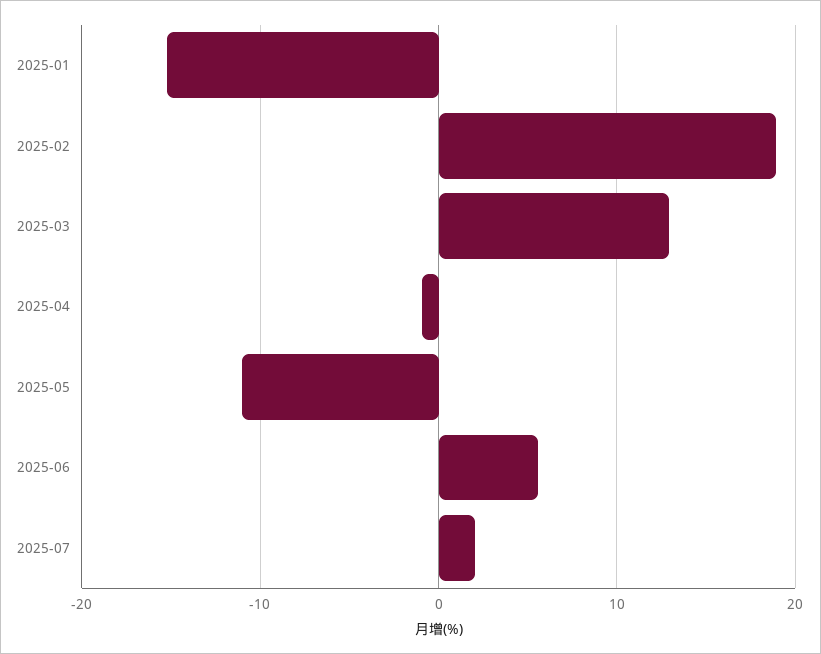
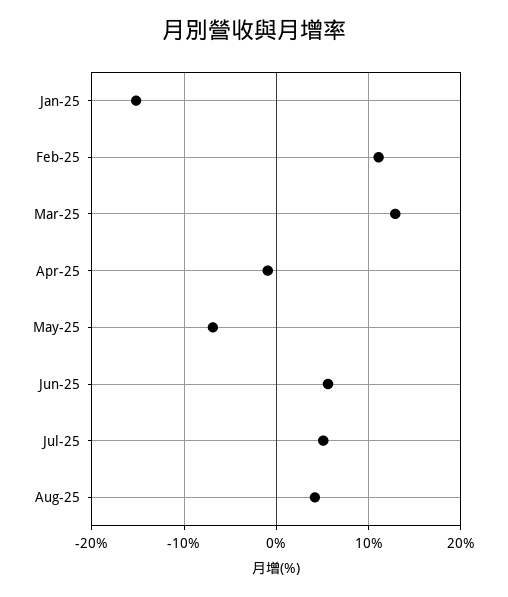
2025-02: 19 -> 11
2025-05: -11 -> -7
2025-07: 2 -> 5
Aug-25: none -> 4

